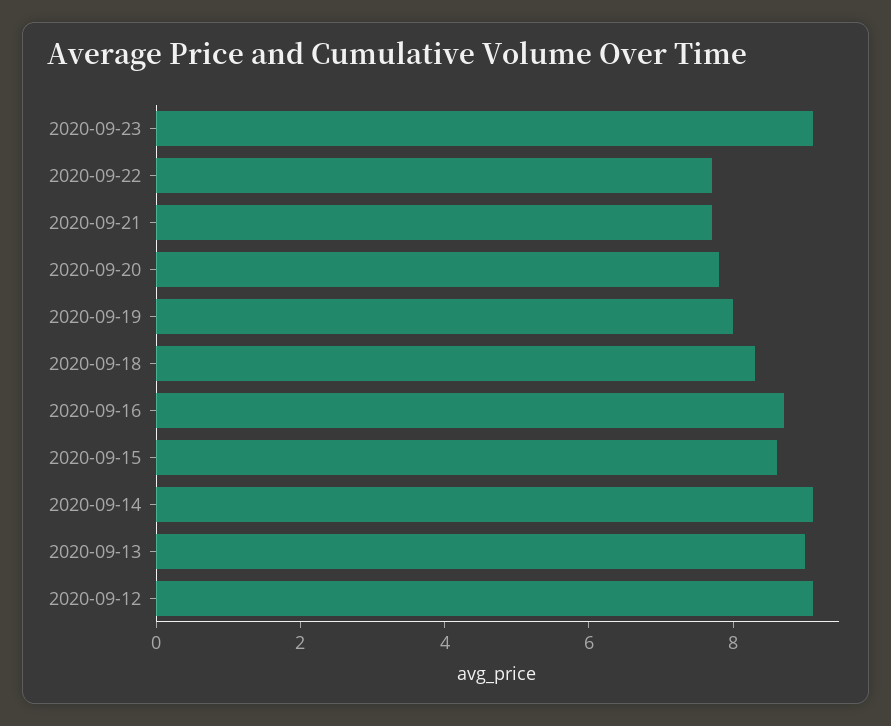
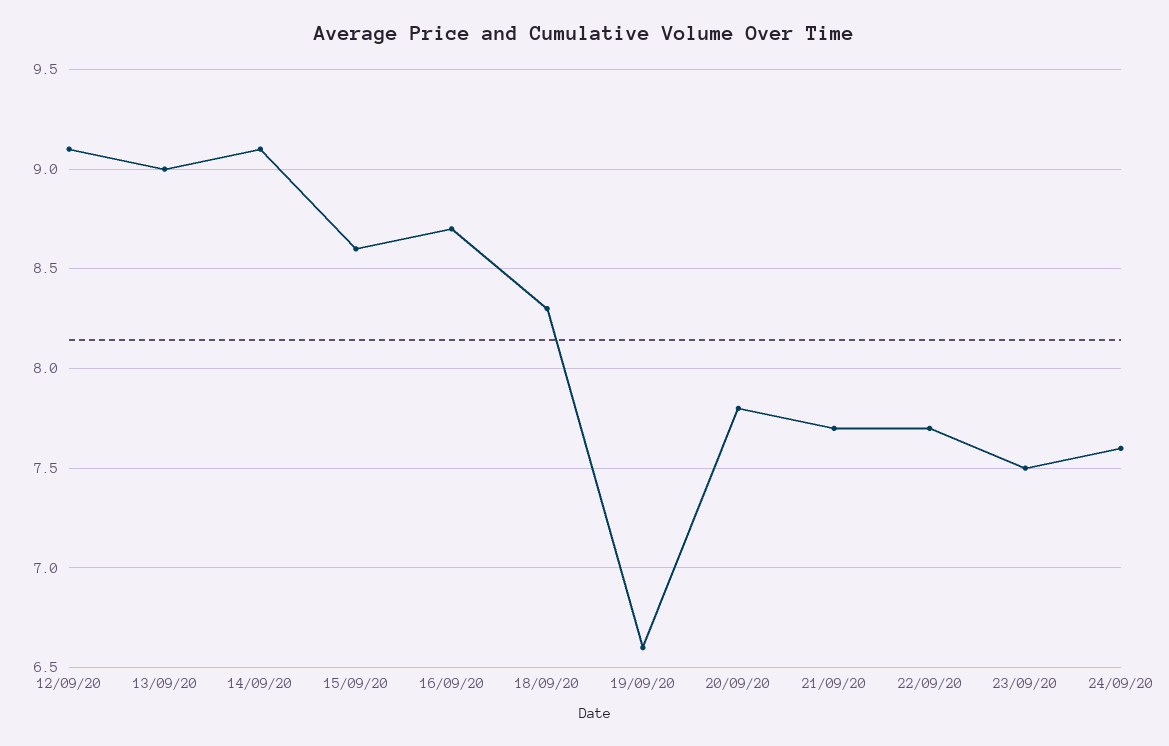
2020-09-23: 9 -> 7.5
2020-09-19: 8 -> 6.6
24/09/20: none -> 7.6

